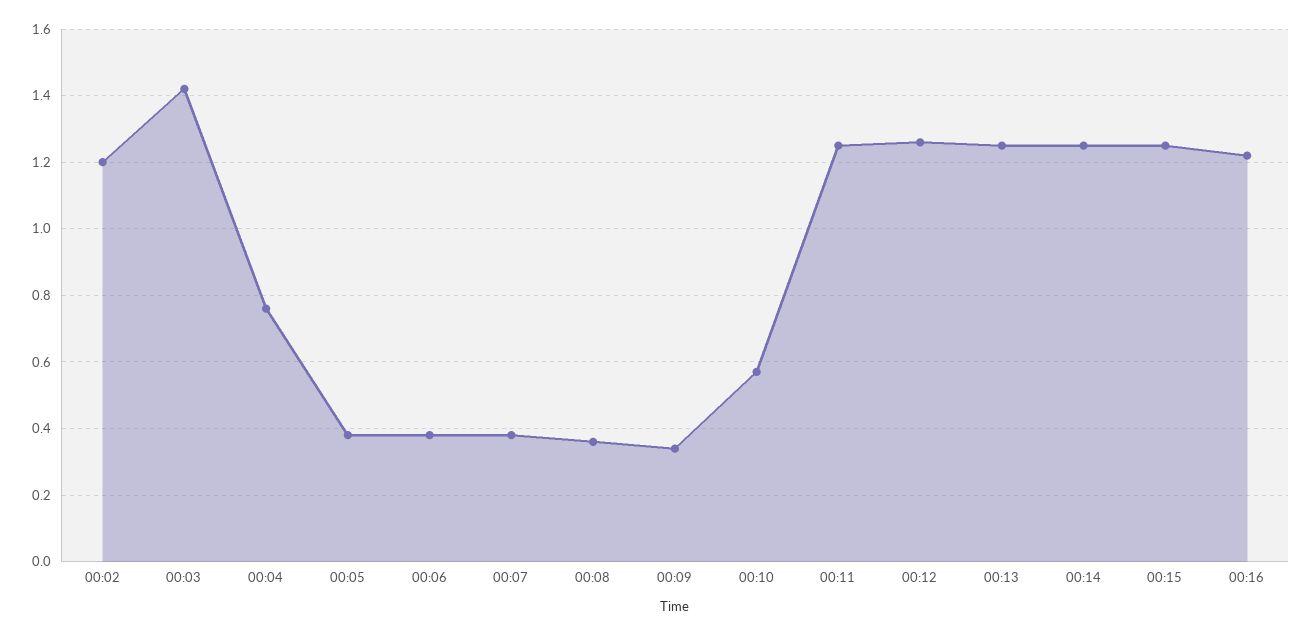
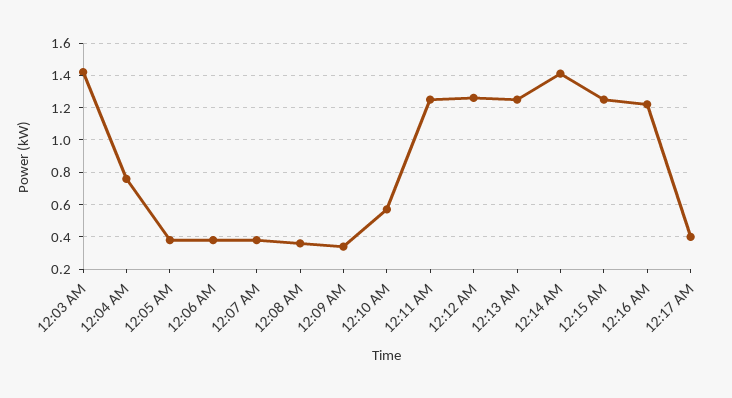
00:02: 1.2 -> none
00:14: 1.25 -> 1.4
12:17 AM: none -> 0.4

